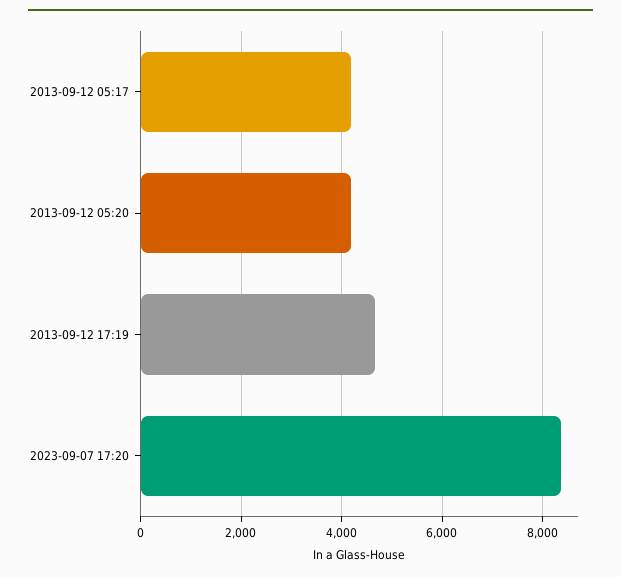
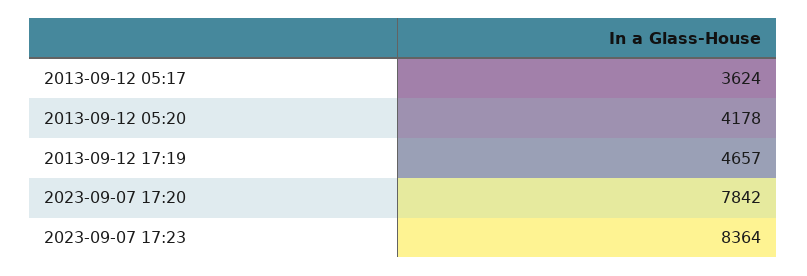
2013-09-12 05:17: 4200 -> 3624
2023-09-07 17:20: 8400 -> 7842
2023-09-07 17:23: none -> 8364

